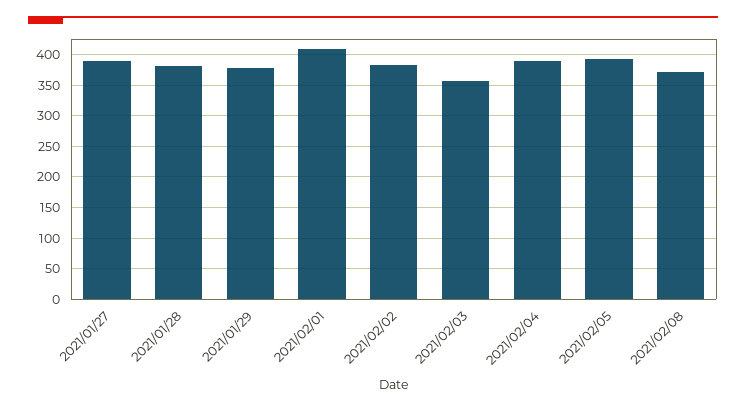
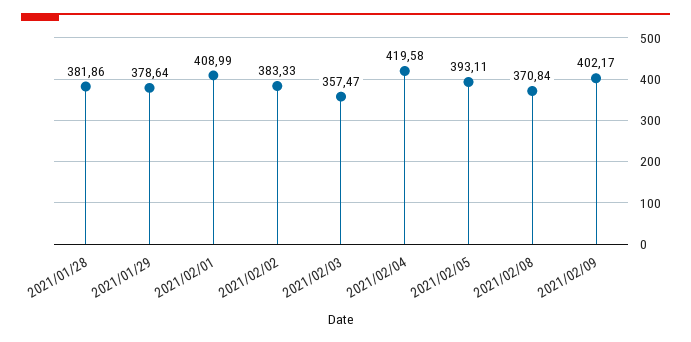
2021/01/27: 390 -> none
2021/02/04: 390 -> 419.58
2021/02/09: none -> 402.17

